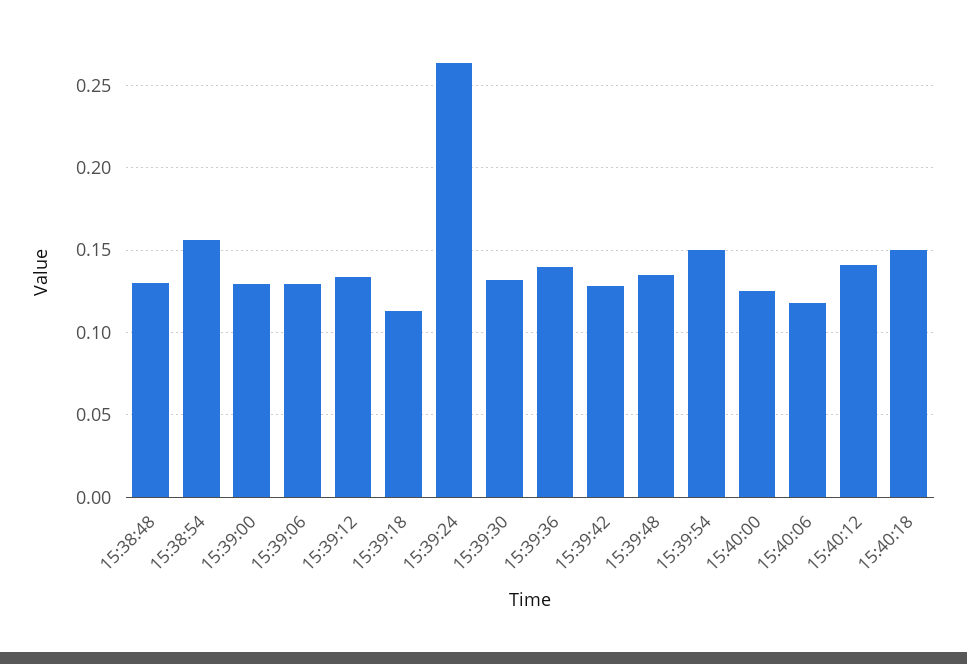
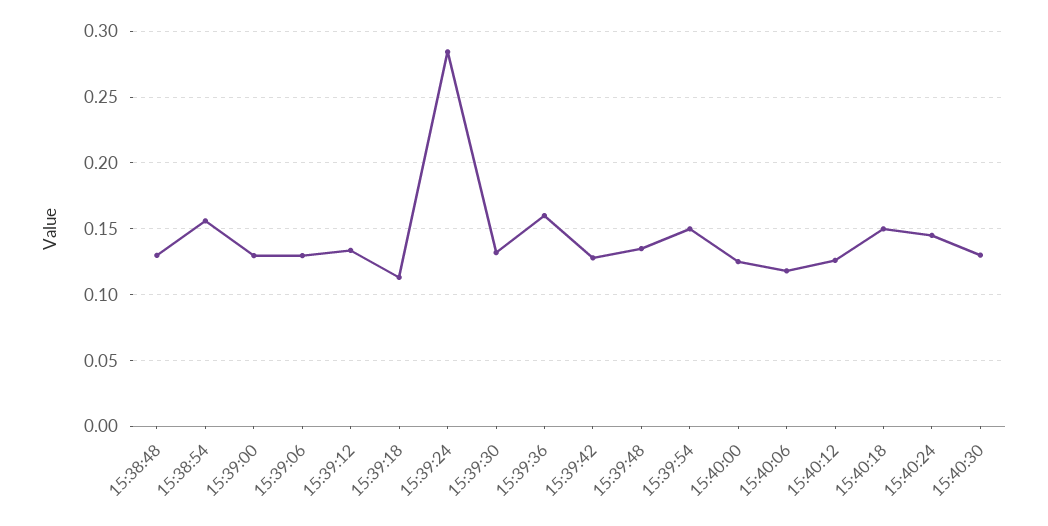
15:39:24: 0.265 -> 0.285
15:39:36: 0.14 -> 0.16
15:40:12: 0.14 -> 0.125
15:40:24: none -> 0.145
15:40:30: none -> 0.13

